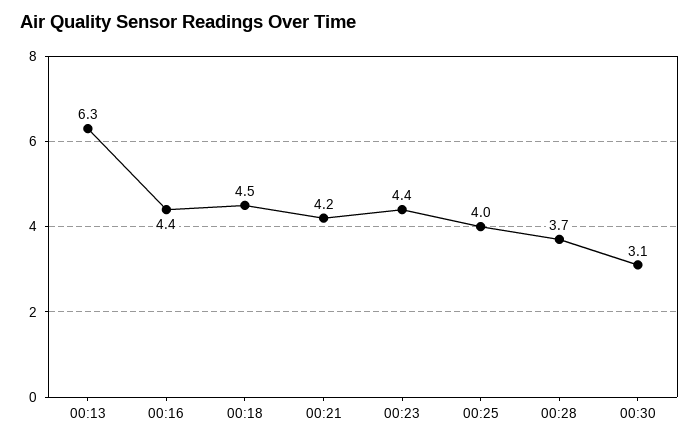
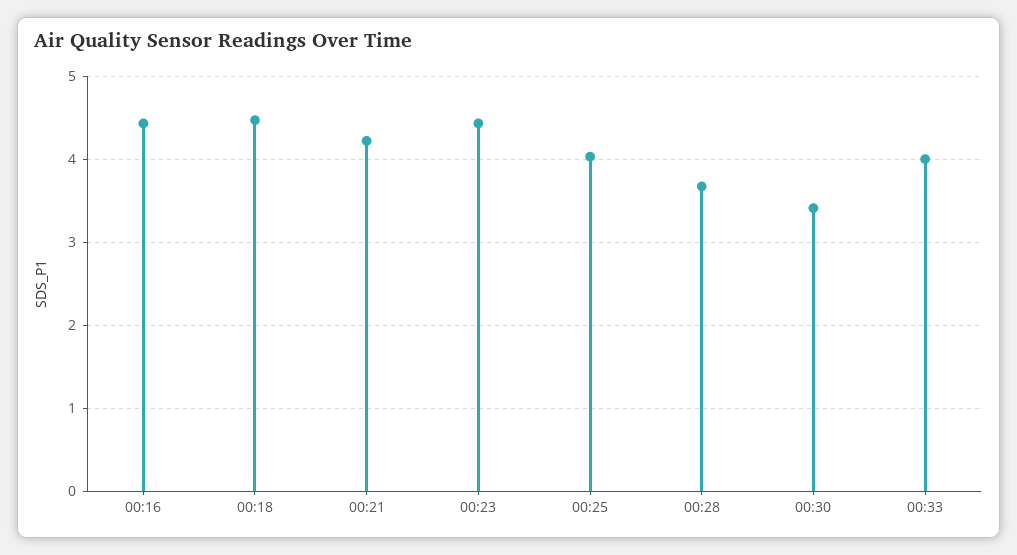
00:13: 6.3 -> none
00:30: 3.1 -> 3.4
00:33: none -> 4

